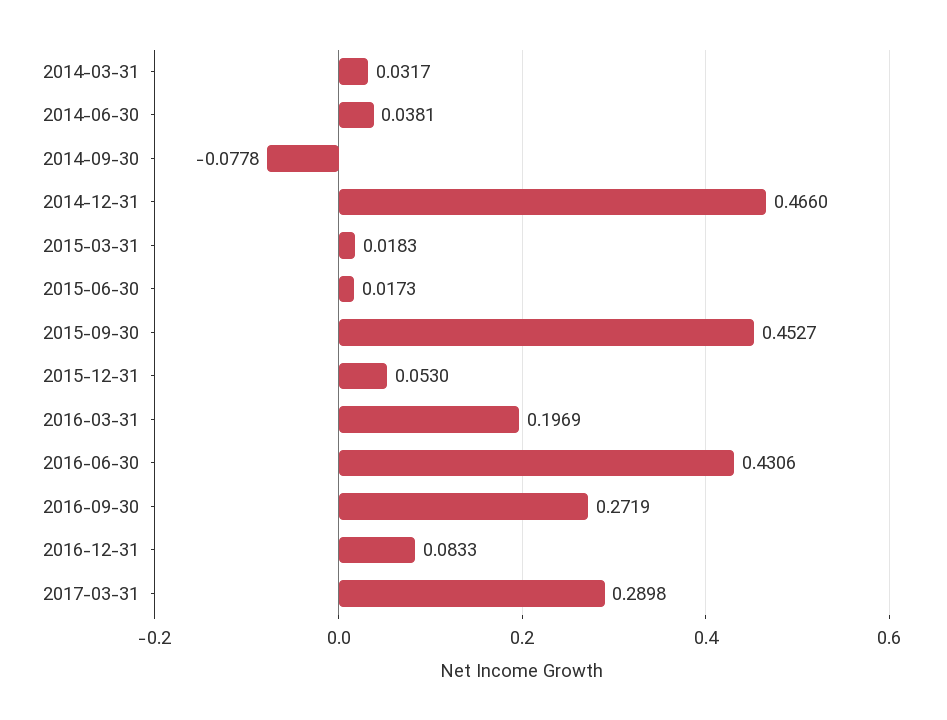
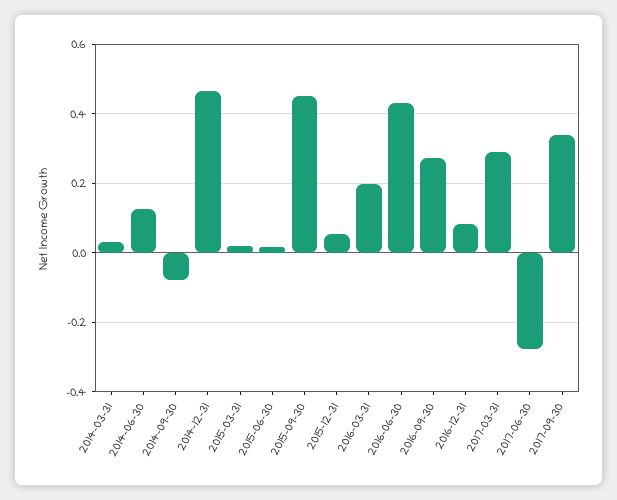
2014-06-30: 0.0381 -> 0.12
2017-06-30: none -> -0.28
2017-09-30: none -> 0.34

